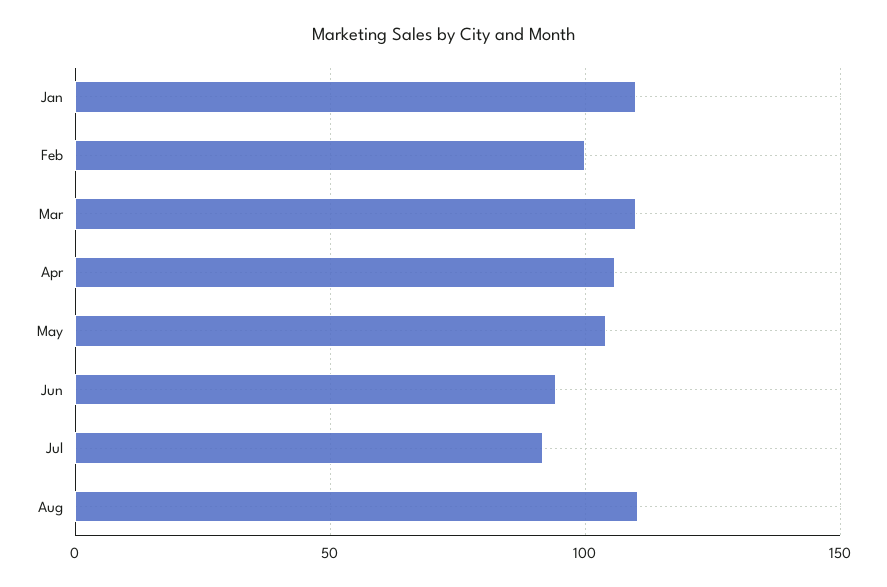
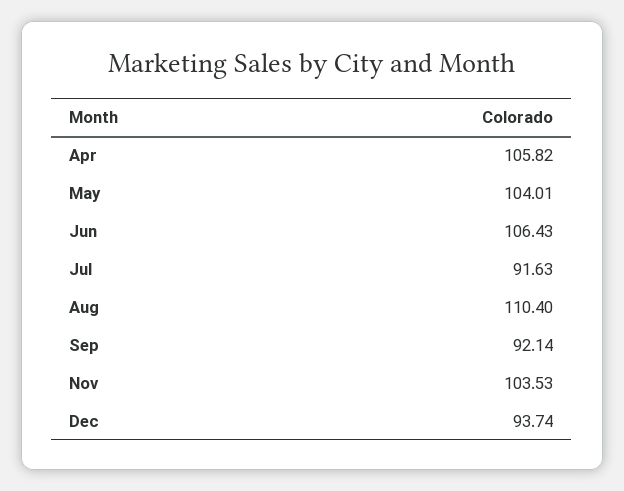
Jan: 110 -> none
Feb: 100 -> none
Mar: 110 -> none
Jun: 95 -> 106.43
Sep: none -> 92.14
Nov: none -> 103.53
Dec: none -> 93.74

